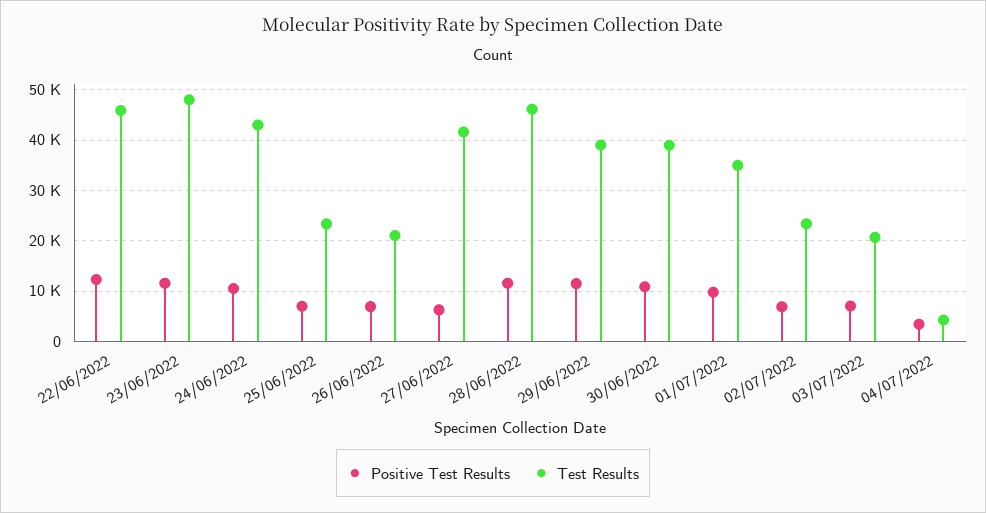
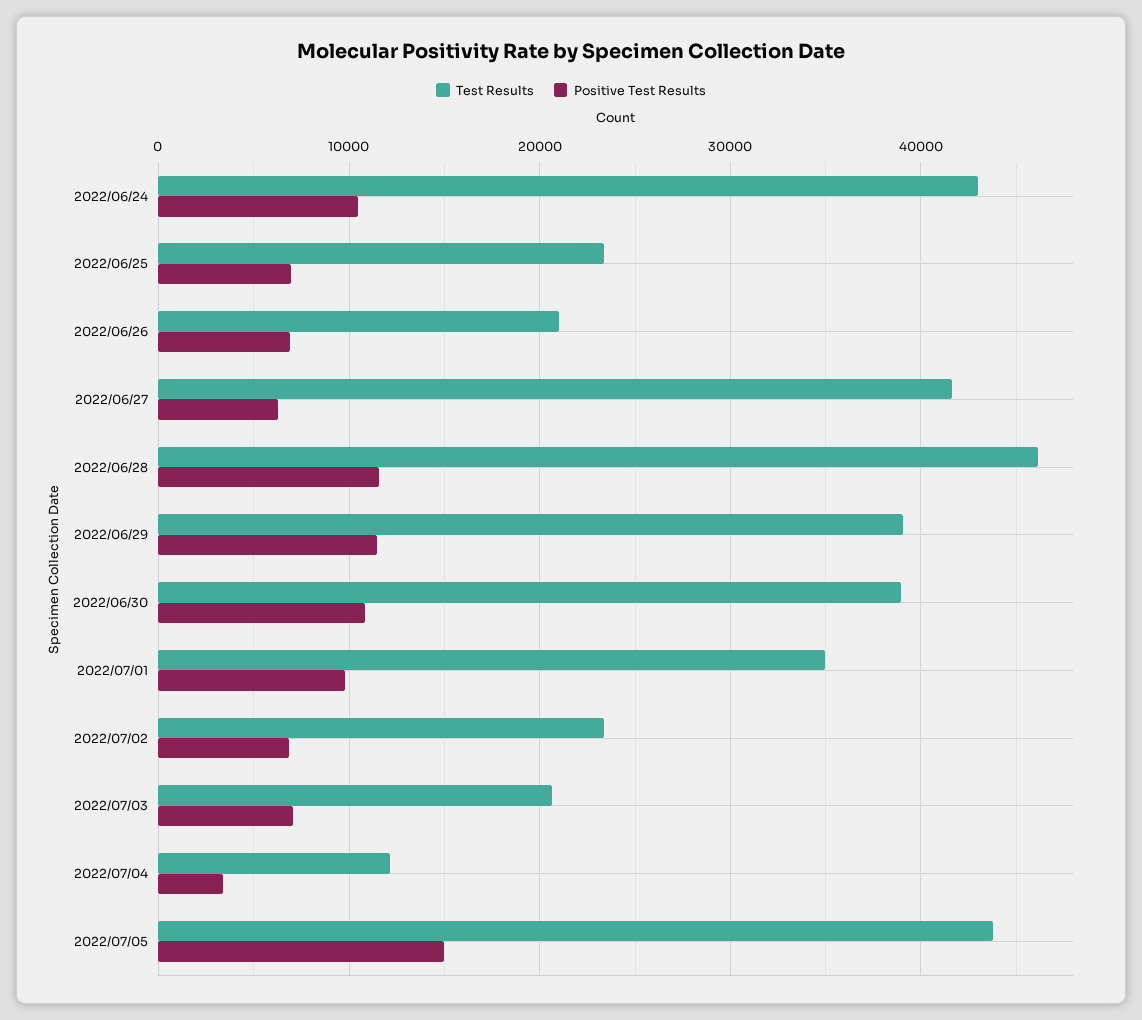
Positive Test Results, 22/06/2022: 12000 -> none
Test Results, 22/06/2022: 46000 -> none
Positive Test Results, 23/06/2022: 12000 -> none
Test Results, 23/06/2022: 48000 -> none
Test Results, 04/07/2022: 4000 -> 12000
Test Results, 2022/07/05: none -> 44000
Positive Test Results, 2022/07/05: none -> 15000

